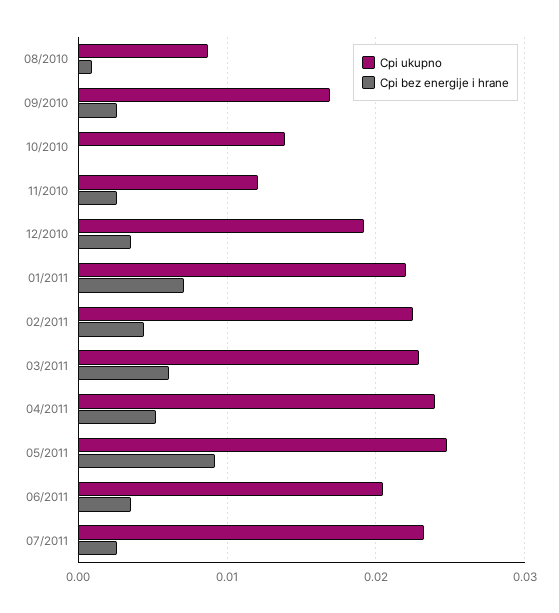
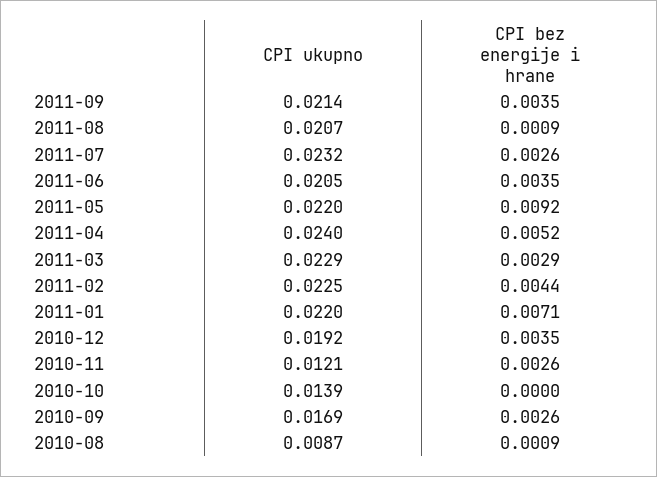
Cpi bez energije i hrane, 03/2011: 0.006 -> 0.0029
Cpi ukupno, 05/2011: 0.025 -> 0.022
Cpi ukupno, 2011-09: none -> 0.0214
Cpi bez energije i hrane, 2011-09: none -> 0.0035
Cpi ukupno, 2011-08: none -> 0.0207
Cpi bez energije i hrane, 2011-08: none -> 0.0009

